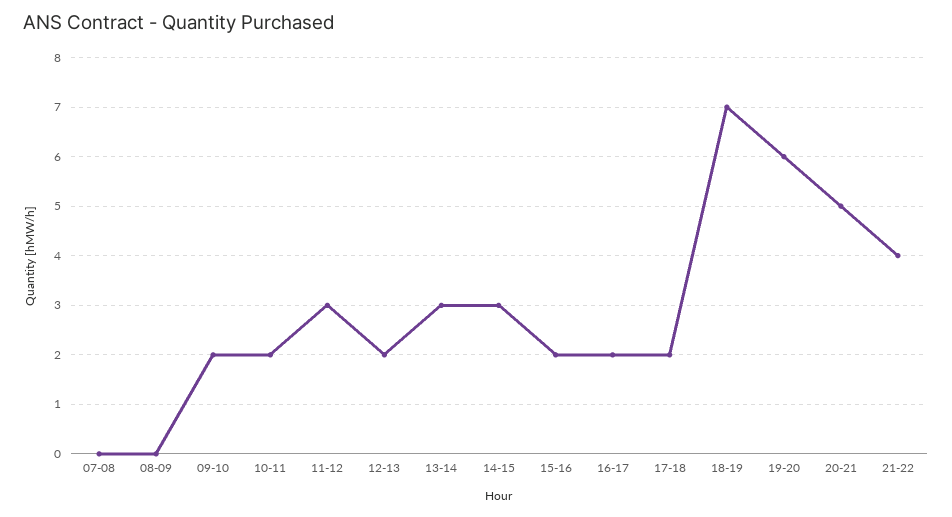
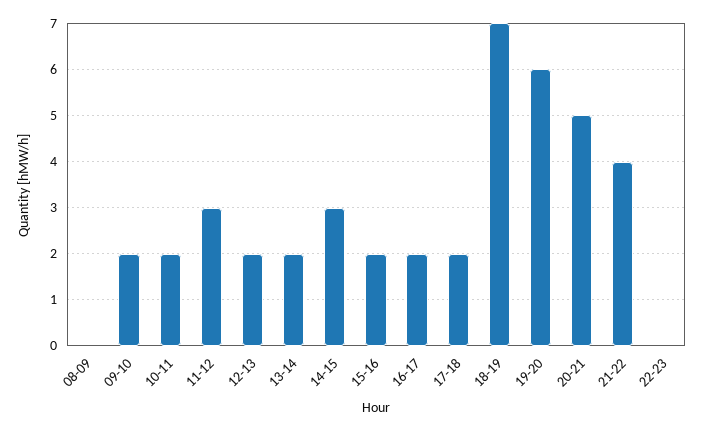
07-08: 0 -> none
13-14: 3 -> 2
22-23: none -> 0

